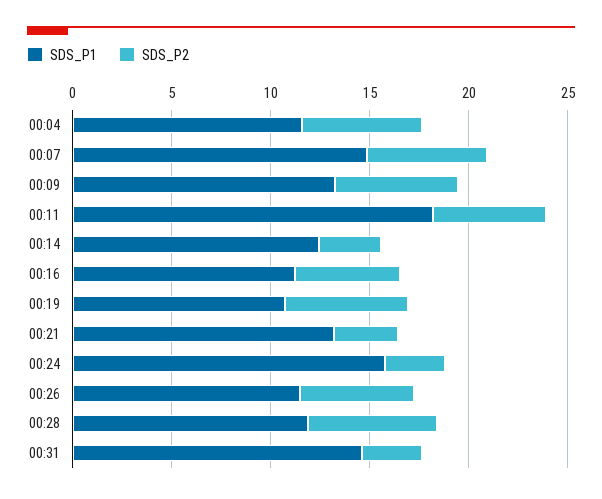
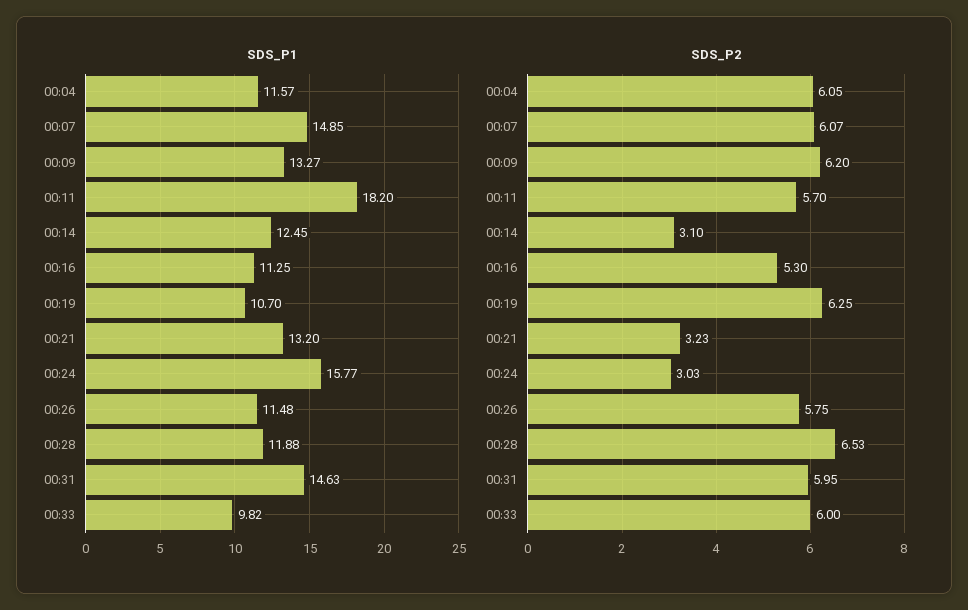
SDS_P2, 00:31: 3 -> 5.95
SDS_P1, 00:33: none -> 9.82
SDS_P2, 00:33: none -> 6

